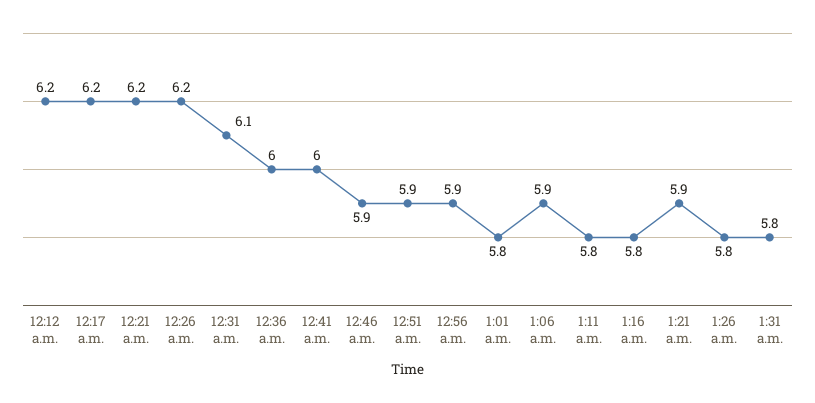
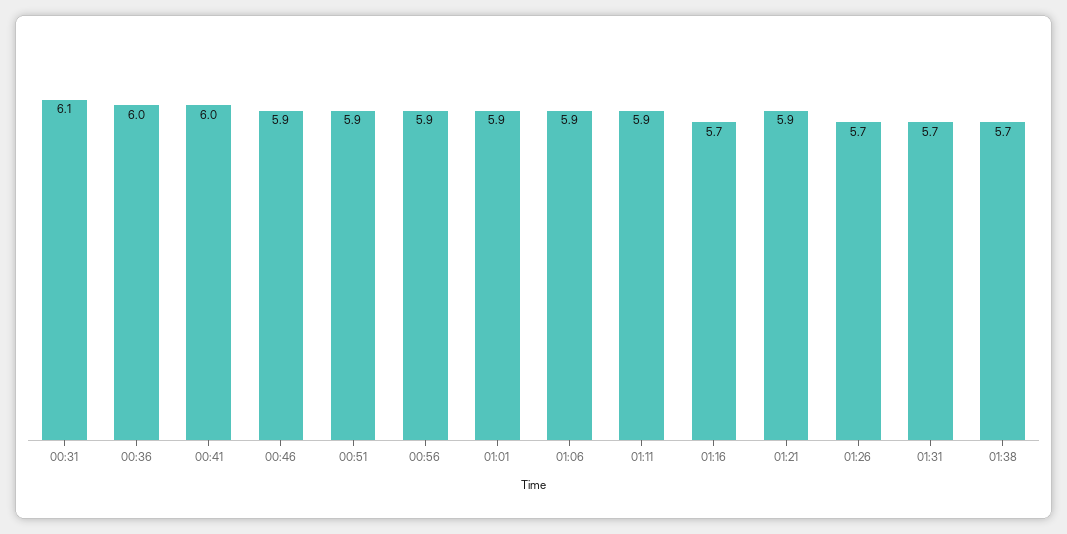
12:12 a.m.: 6.2 -> none
12:17 a.m.: 6.2 -> none
12:21 a.m.: 6.2 -> none
12:26 a.m.: 6.2 -> none
1:01 a.m.: 5.8 -> 5.9
1:11 a.m.: 5.8 -> 5.9
1:16 a.m.: 5.8 -> 5.7
1:26 a.m.: 5.8 -> 5.7
1:31 a.m.: 5.8 -> 5.7
01:38: none -> 5.7

